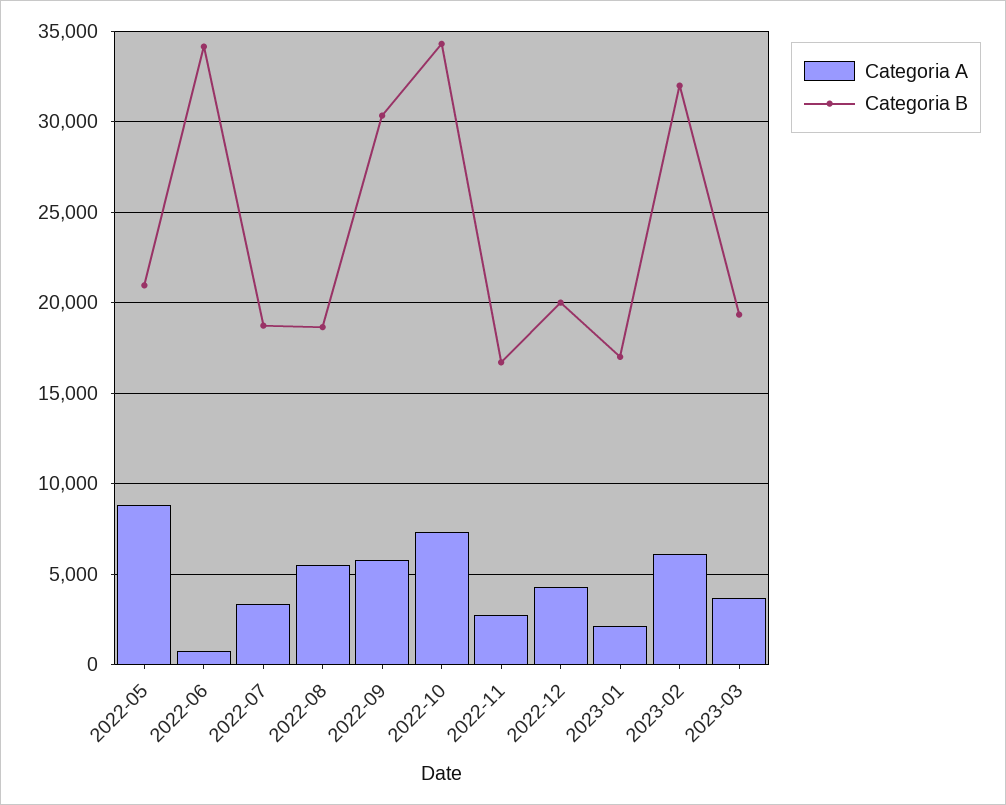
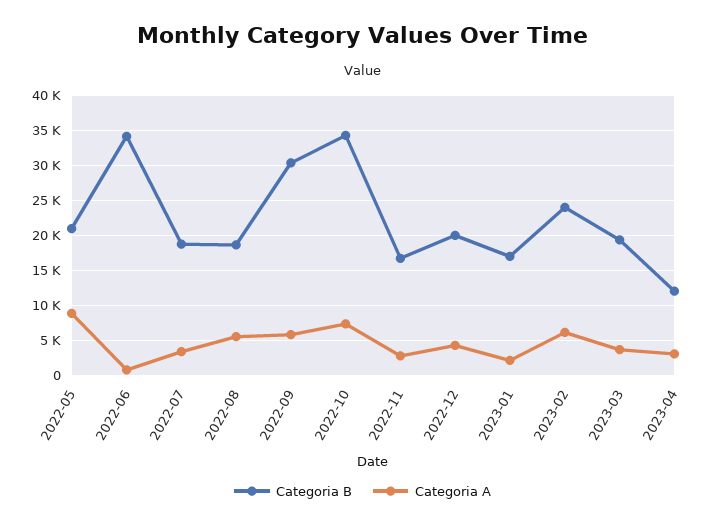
Categoria B, 2023-02: 32000 -> 24000
Categoria B, 2023-04: none -> 12000
Categoria A, 2023-04: none -> 3000

